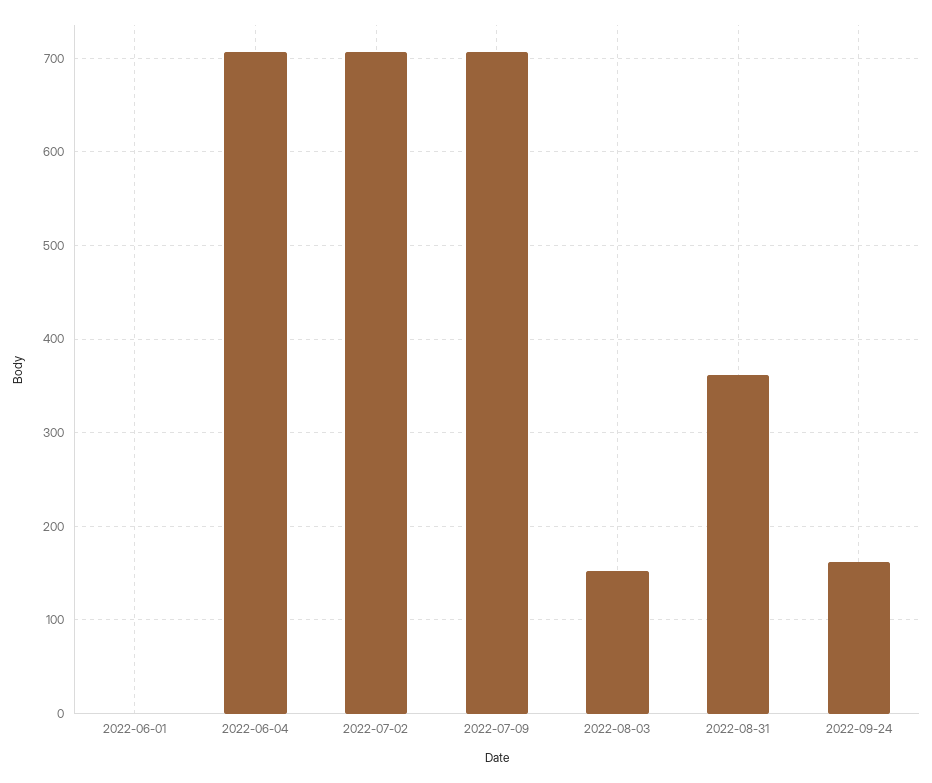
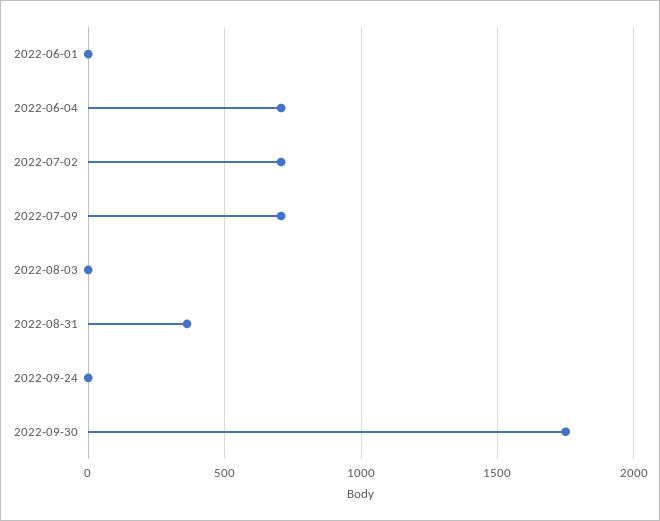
2022-08-03: 150 -> 0
2022-09-24: 160 -> 0
2022-09-30: none -> 1750

